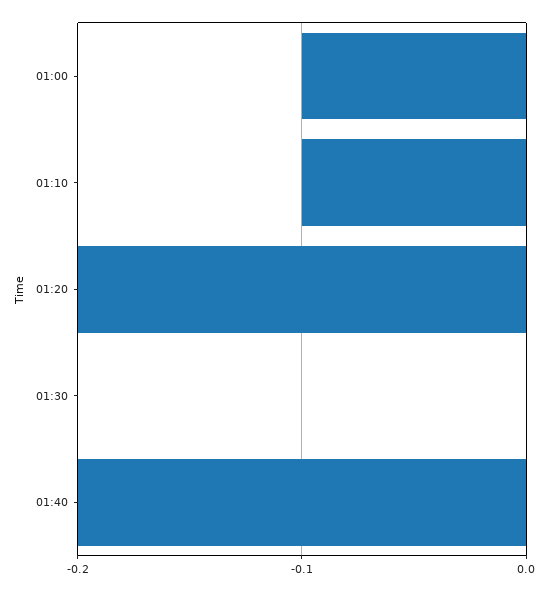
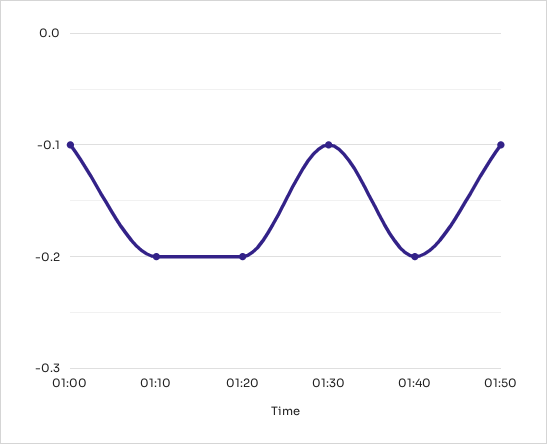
01:10: -0.1 -> -0.2
01:30: 0 -> -0.1
01:50: none -> -0.1

